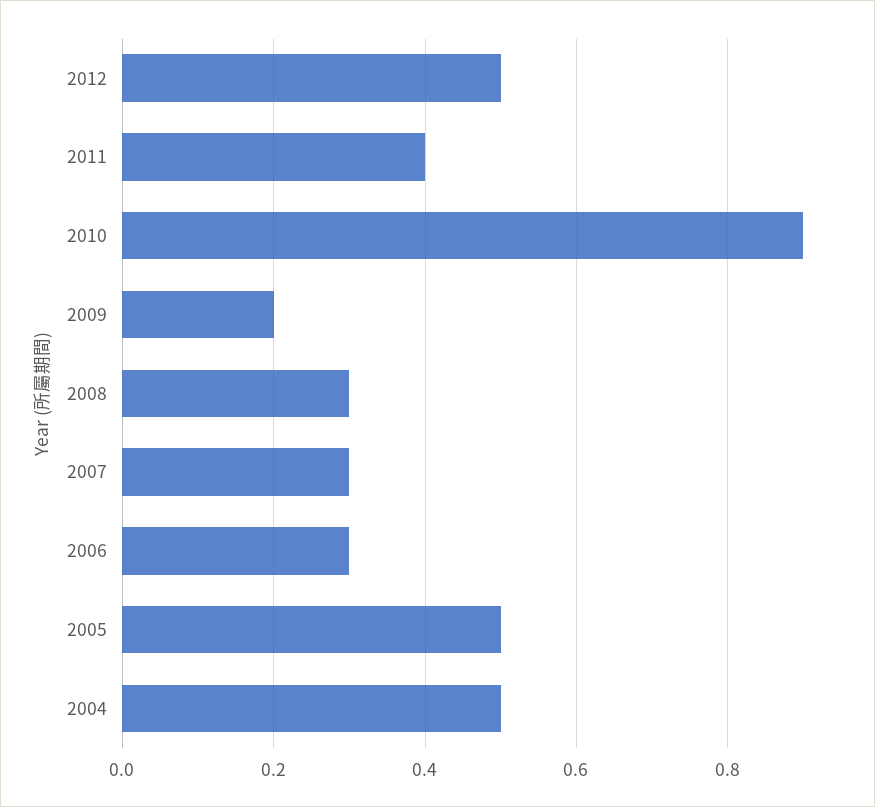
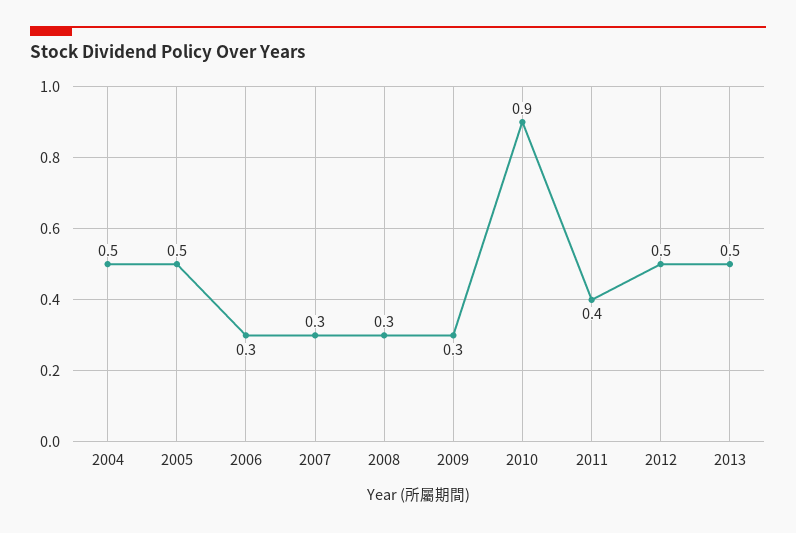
2009: 0.2 -> 0.3
2013: none -> 0.5

